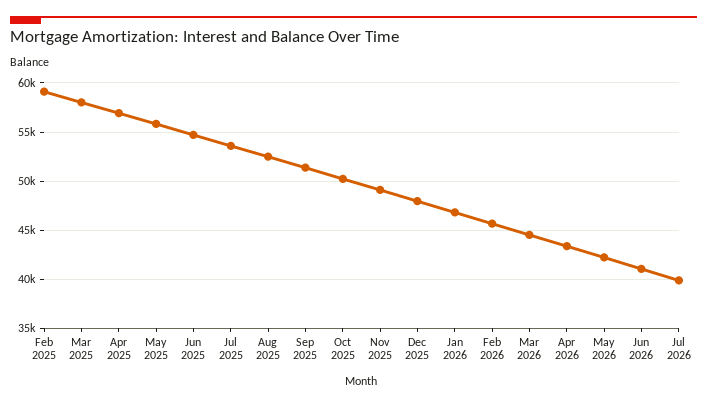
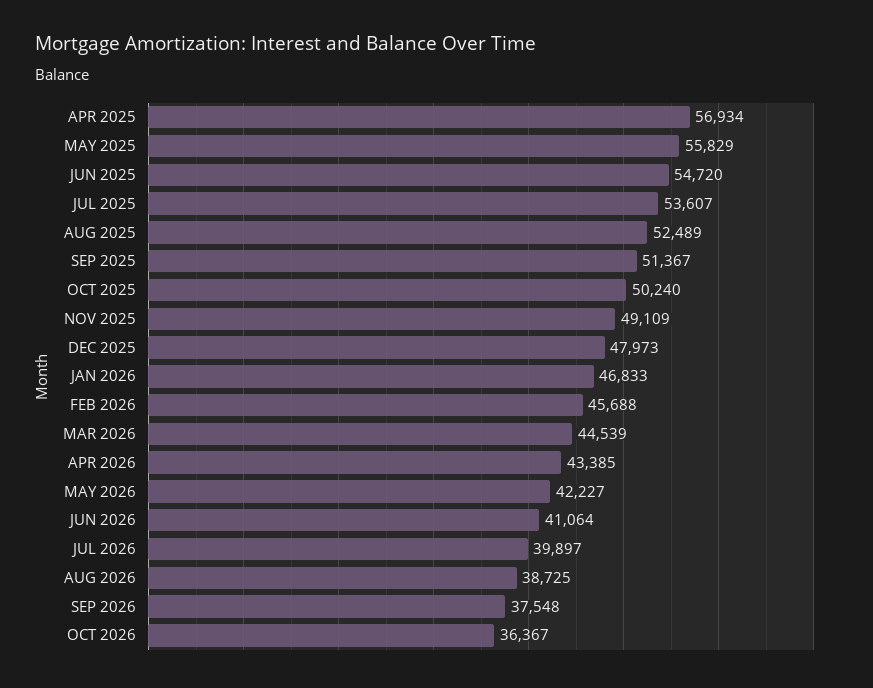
Feb 2025: 59000 -> none
Mar 2025: 58000 -> none
AUG 2026: none -> 38725
SEP 2026: none -> 37548
OCT 2026: none -> 36367

